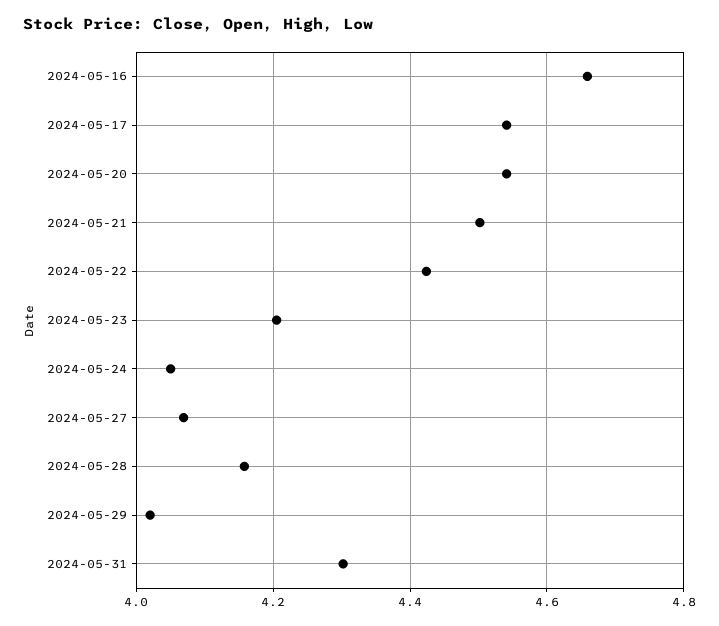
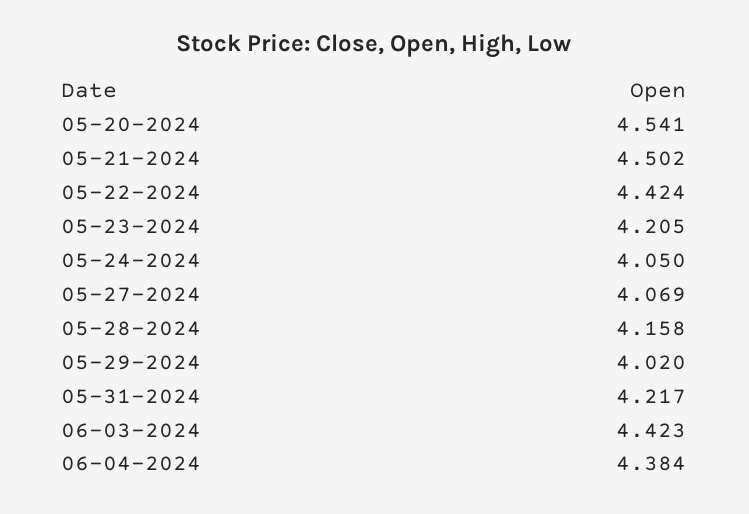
2024-05-16: 4.66 -> none
2024-05-17: 4.54 -> none
2024-05-31: 4.3 -> 4.217
06-03-2024: none -> 4.423
06-04-2024: none -> 4.384

